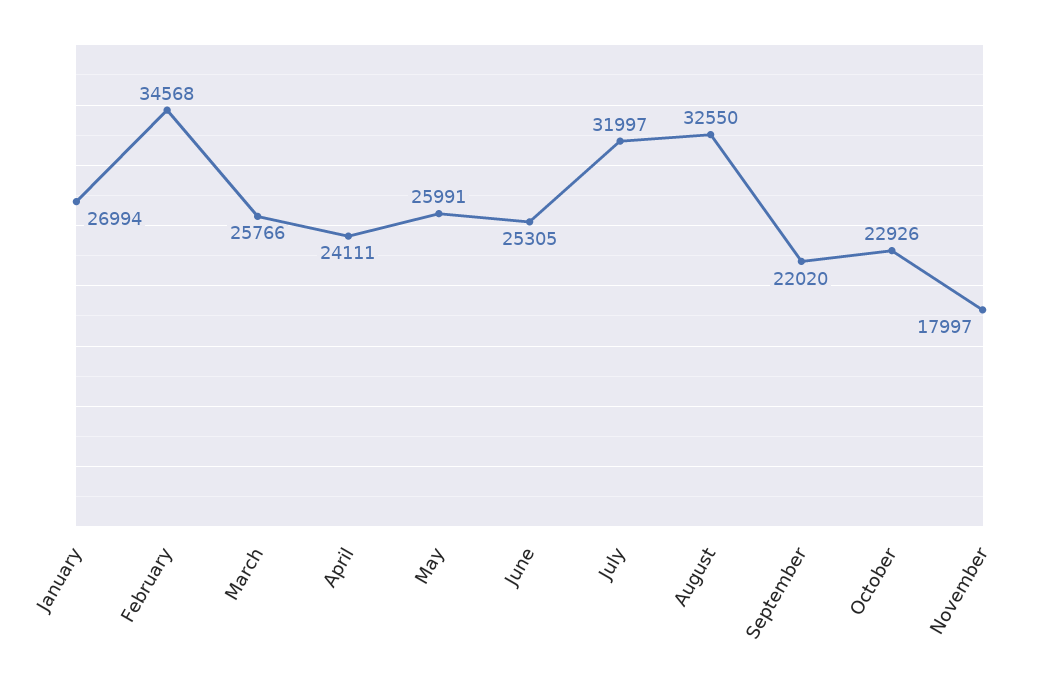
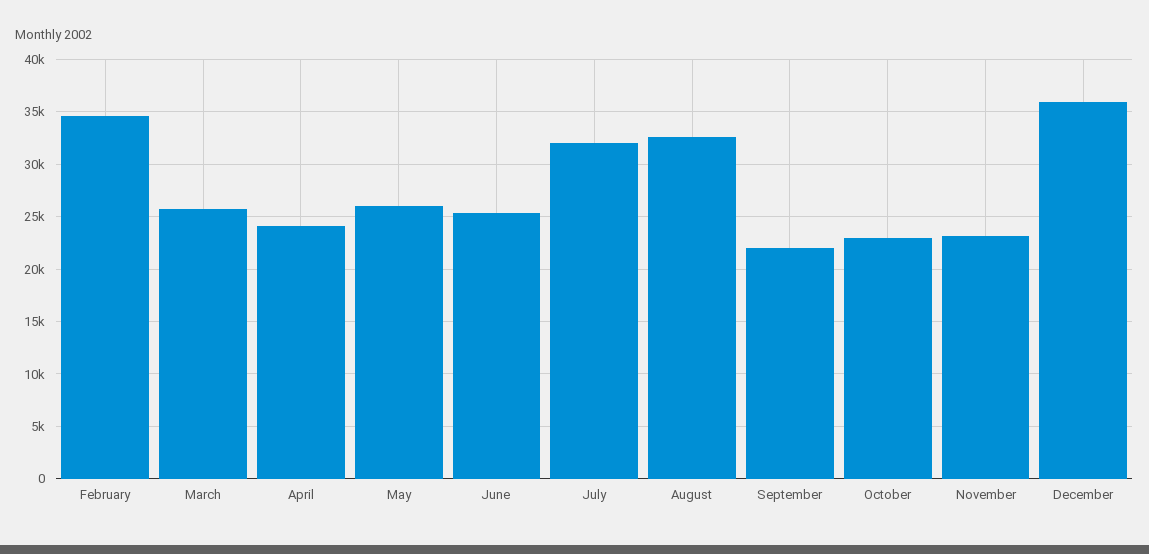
January: 26994 -> none
November: 17997 -> 23000
December: none -> 36000

